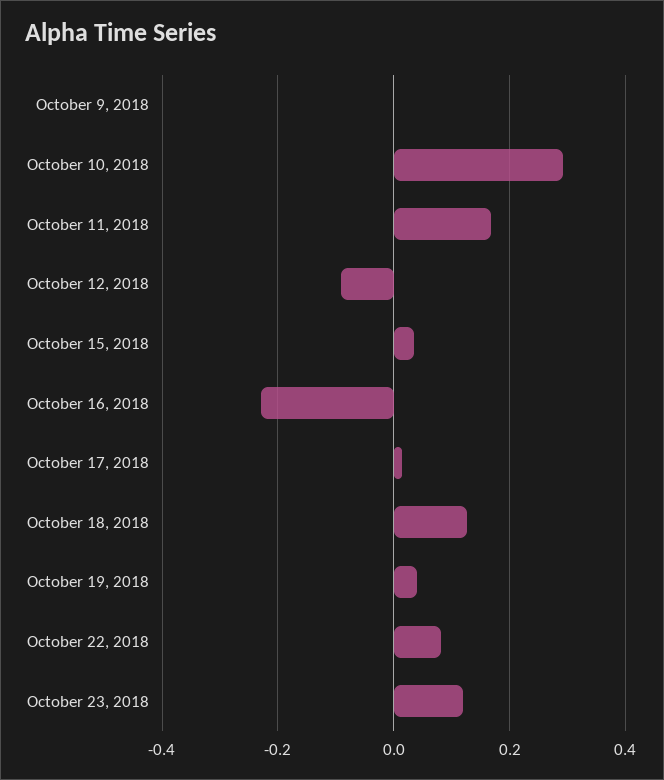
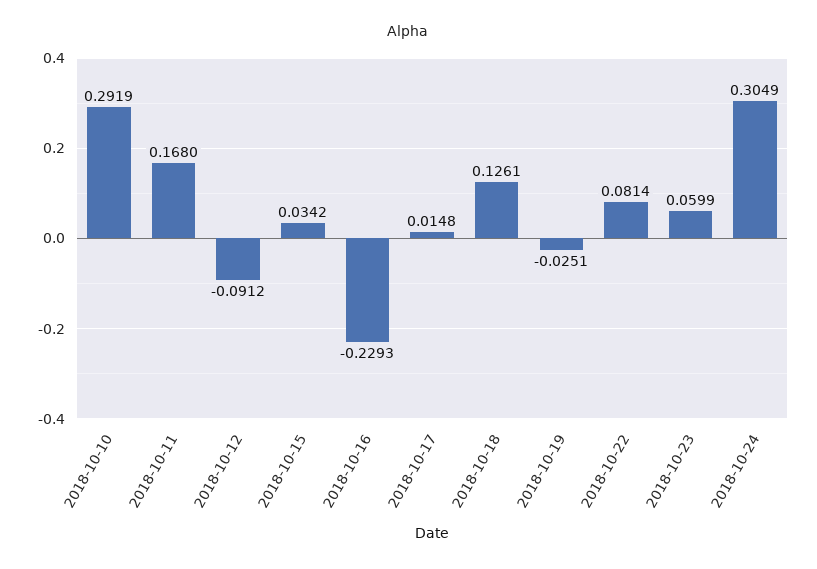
October 9, 2018: 0 -> none
October 19, 2018: 0.04 -> -0.0251
October 23, 2018: 0.12 -> 0.0599
2018-10-24: none -> 0.3049

